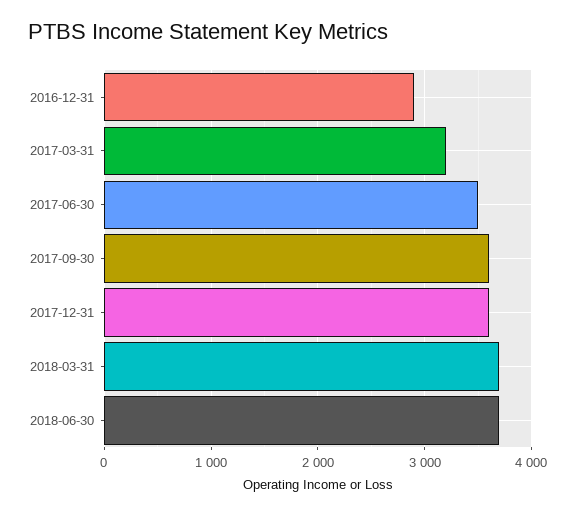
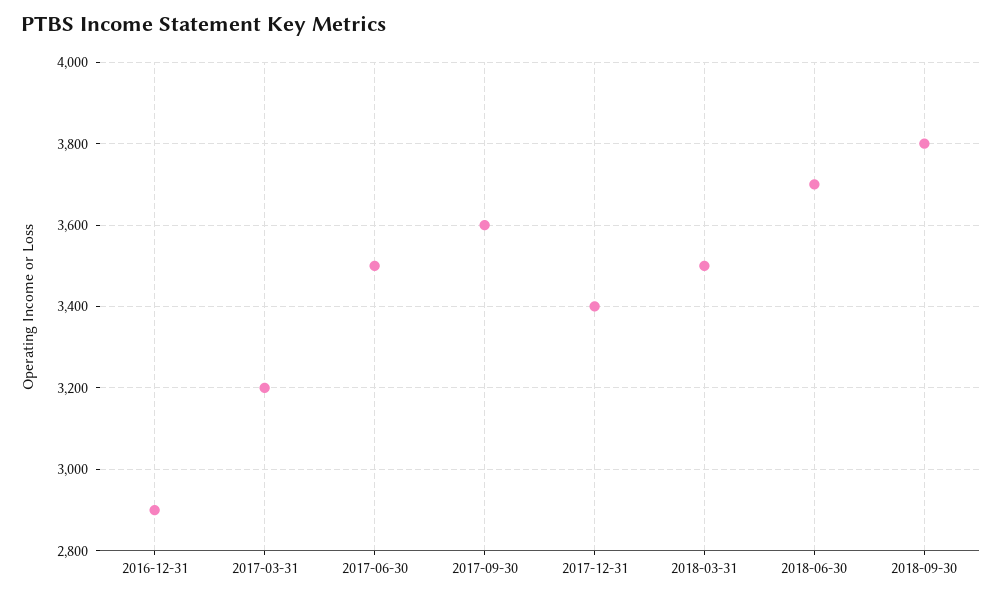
2017-12-31: 3600 -> 3400
2018-03-31: 3700 -> 3500
2018-09-30: none -> 3800

